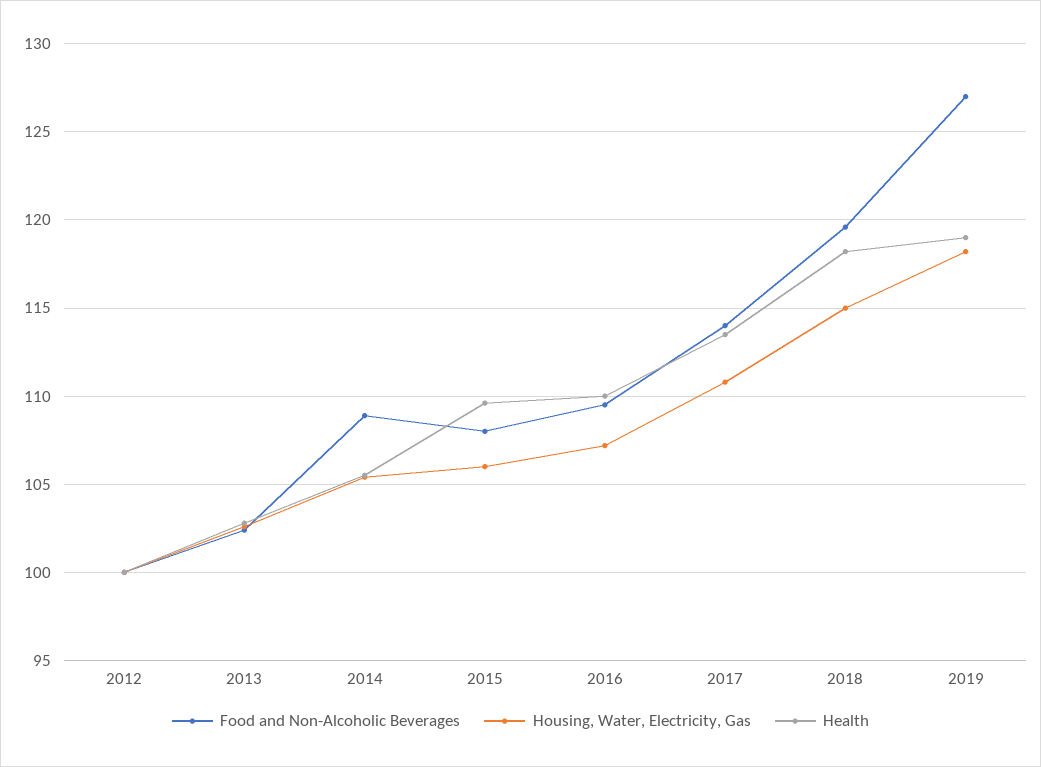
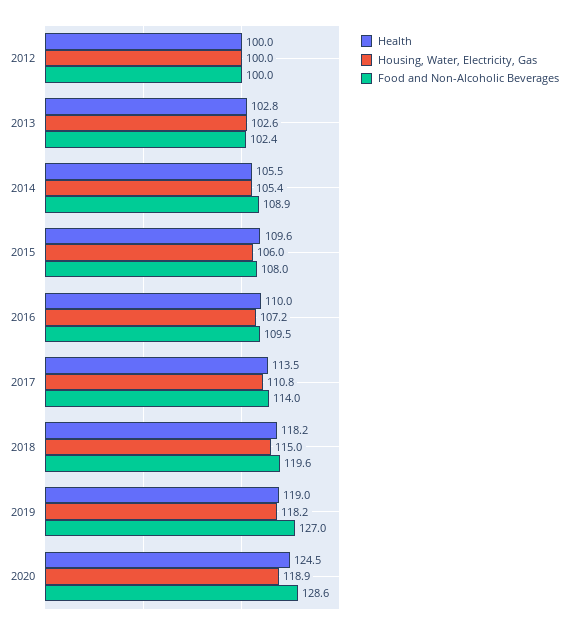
Health, 2020: none -> 124.5
Housing, Water, Electricity, Gas, 2020: none -> 118.9
Food and Non-Alcoholic Beverages, 2020: none -> 128.6

